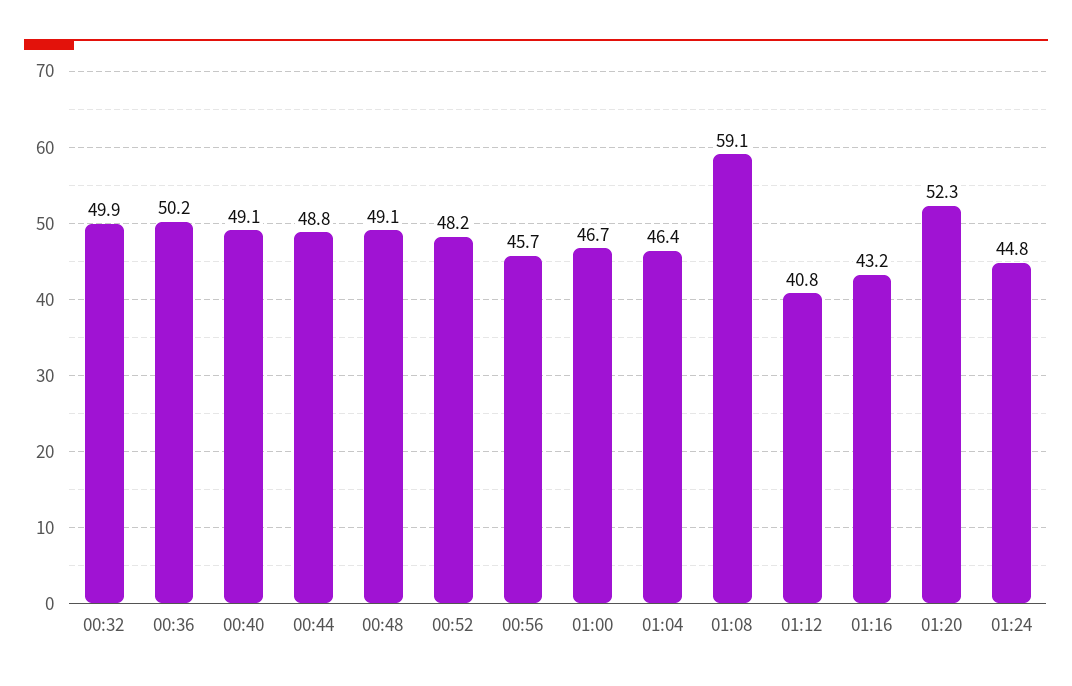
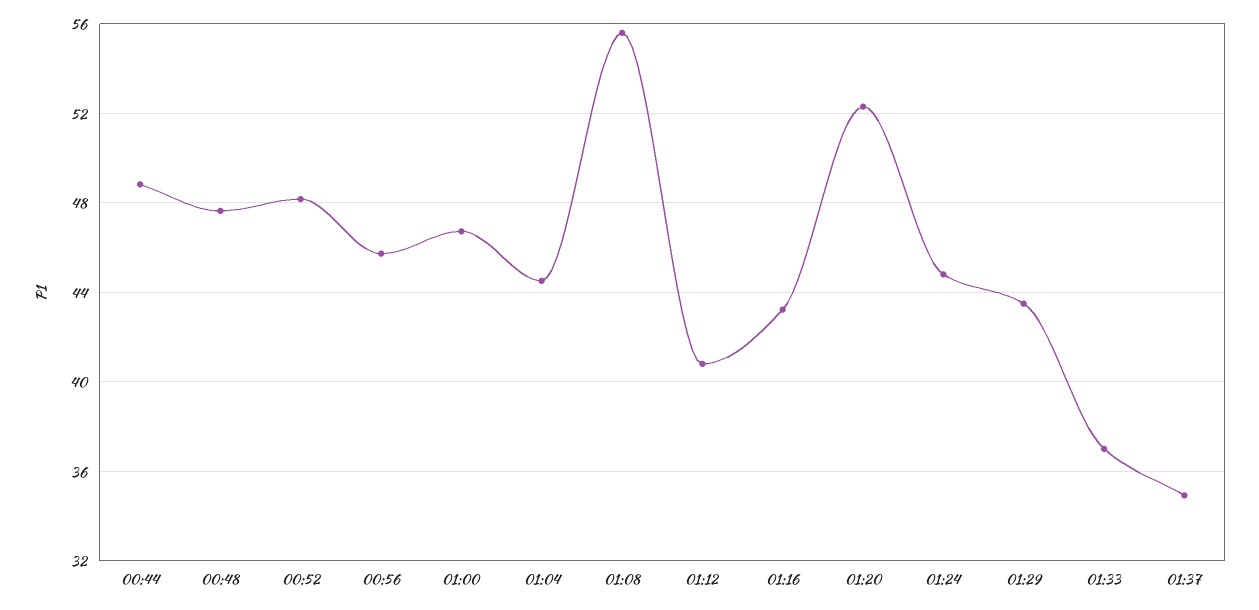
00:32: 49.9 -> none
00:36: 50.2 -> none
00:40: 49.1 -> none
00:48: 49.1 -> 47.5
01:04: 46.4 -> 44.5
01:08: 59.1 -> 55.5
01:29: none -> 43.5
01:33: none -> 37
01:37: none -> 35

